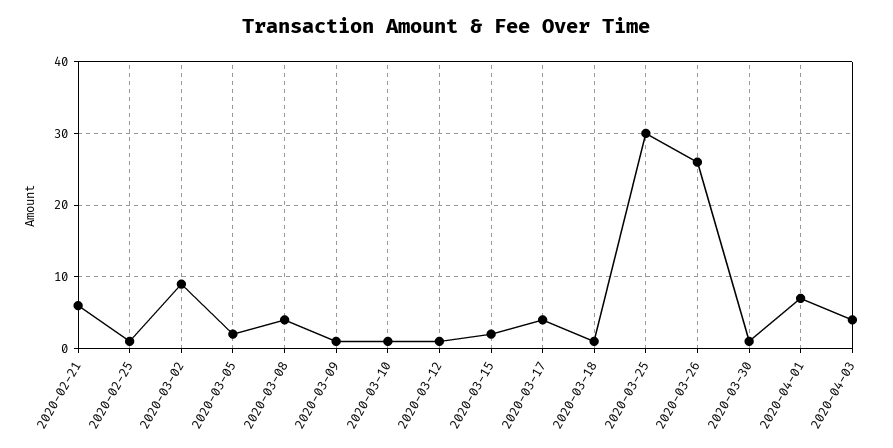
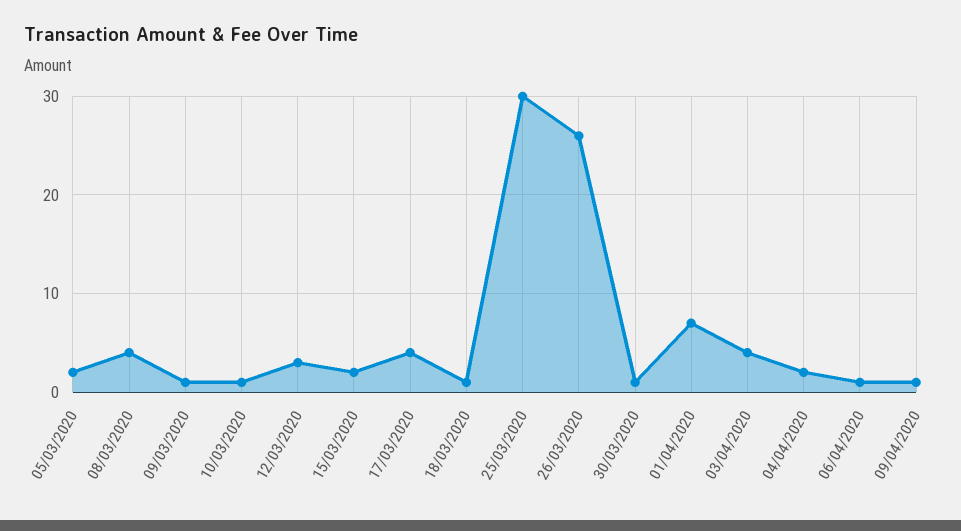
2020-02-21: 6 -> none
2020-02-25: 1 -> none
2020-03-02: 9 -> none
2020-03-12: 1 -> 3
04/04/2020: none -> 2
06/04/2020: none -> 1
09/04/2020: none -> 1

